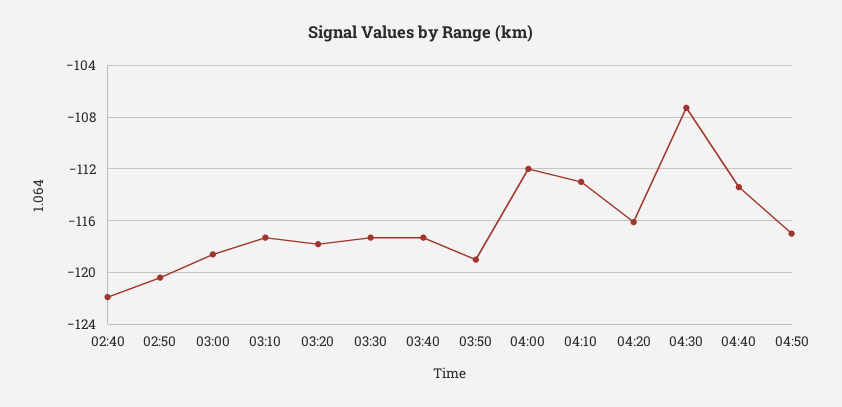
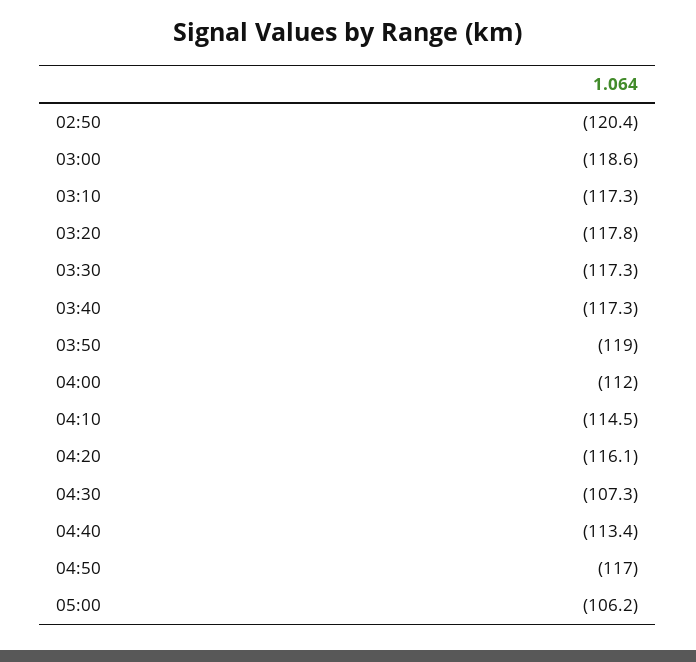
02:40: -122 -> none
04:10: -113 -> -114.5
05:00: none -> -106.2

